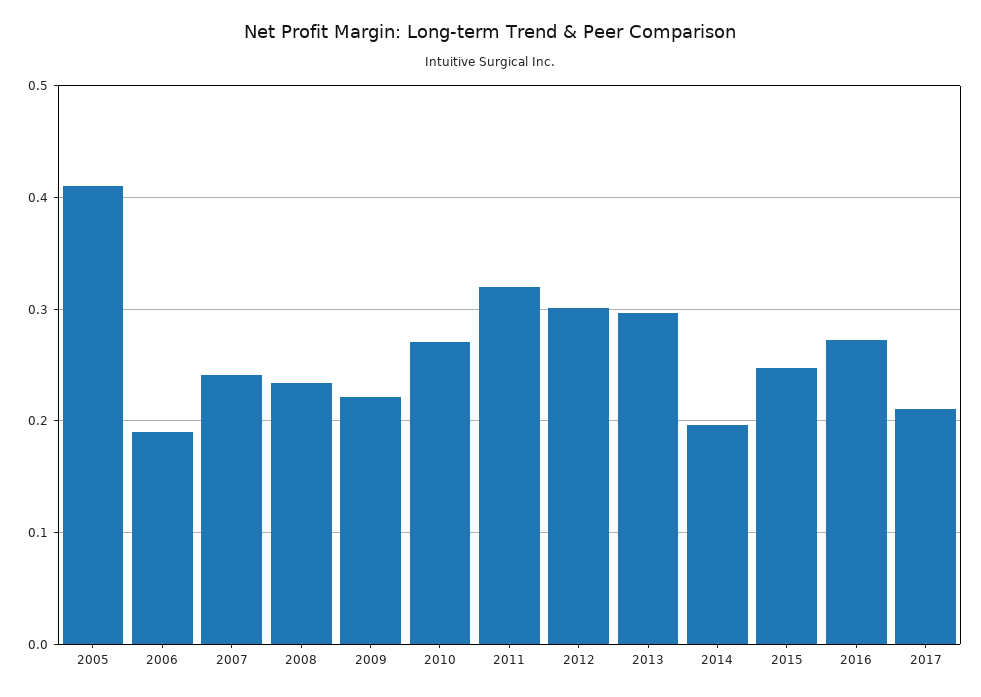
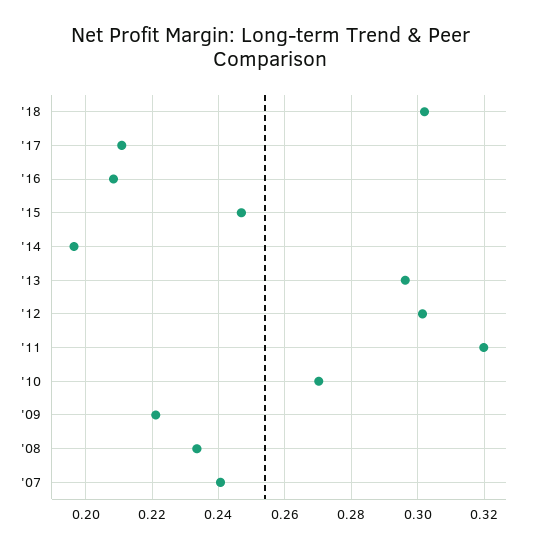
2005: 0.41 -> none
2006: 0.19 -> none
2016: 0.27 -> 0.208
'18: none -> 0.302

